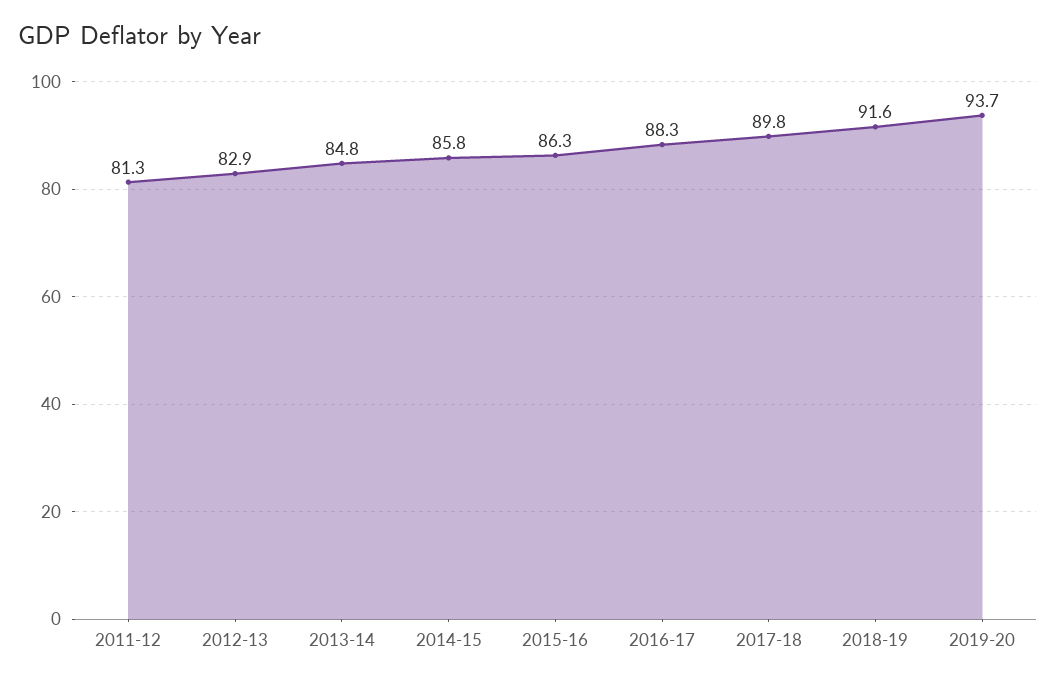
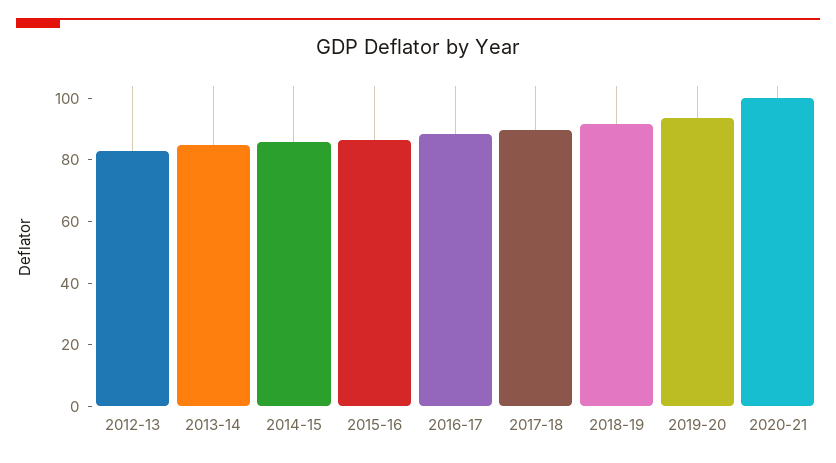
2011-12: 81.3 -> none
2020-21: none -> 100

